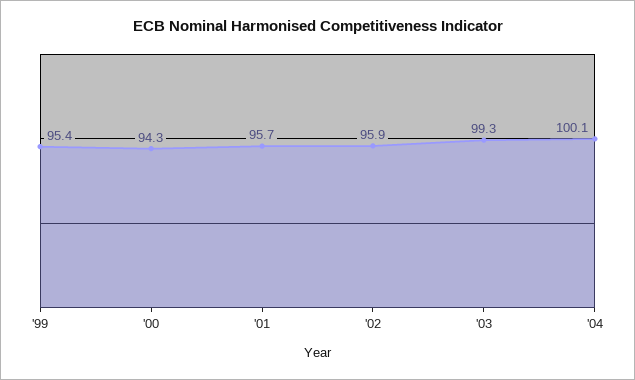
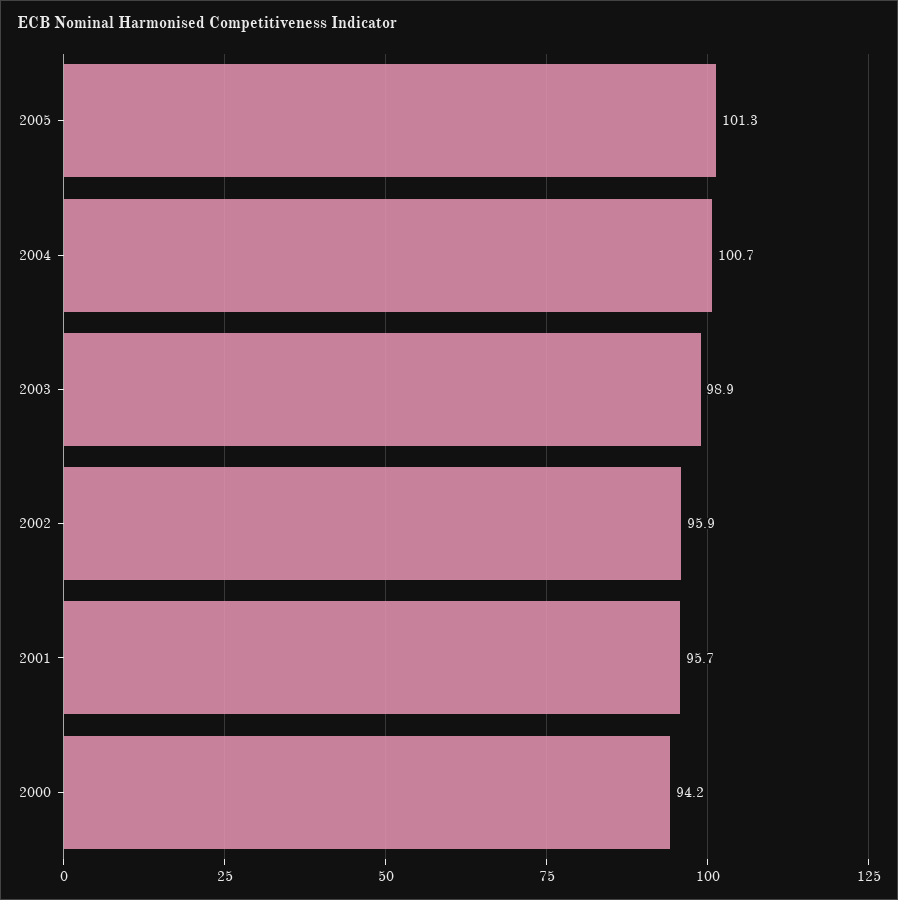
'99: 95.4 -> none
'00: 94.3 -> 94.2
'03: 99.3 -> 98.9
'04: 100.1 -> 100.7
2005: none -> 101.3

